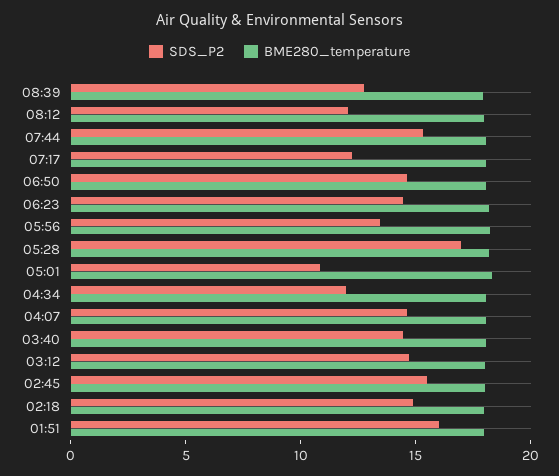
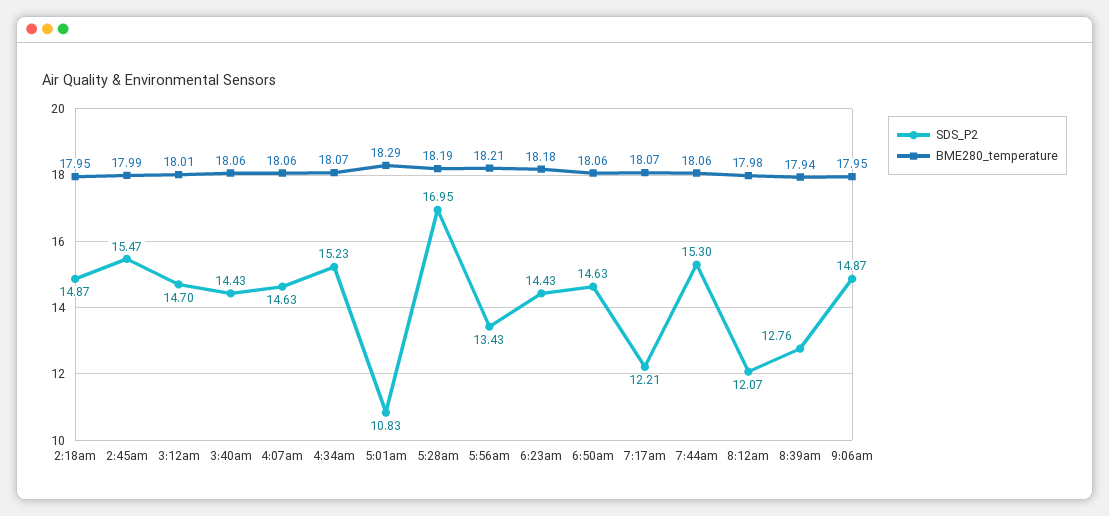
SDS_P2, 04:34: 12 -> 15.23
SDS_P2, 01:51: 16 -> none
BME280_temperature, 01:51: 18 -> none
SDS_P2, 9:06am: none -> 14.87
BME280_temperature, 9:06am: none -> 17.95

